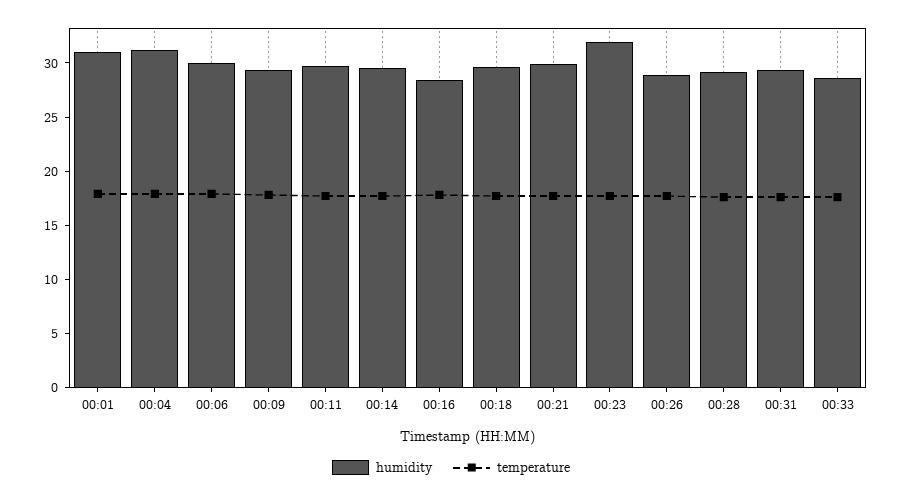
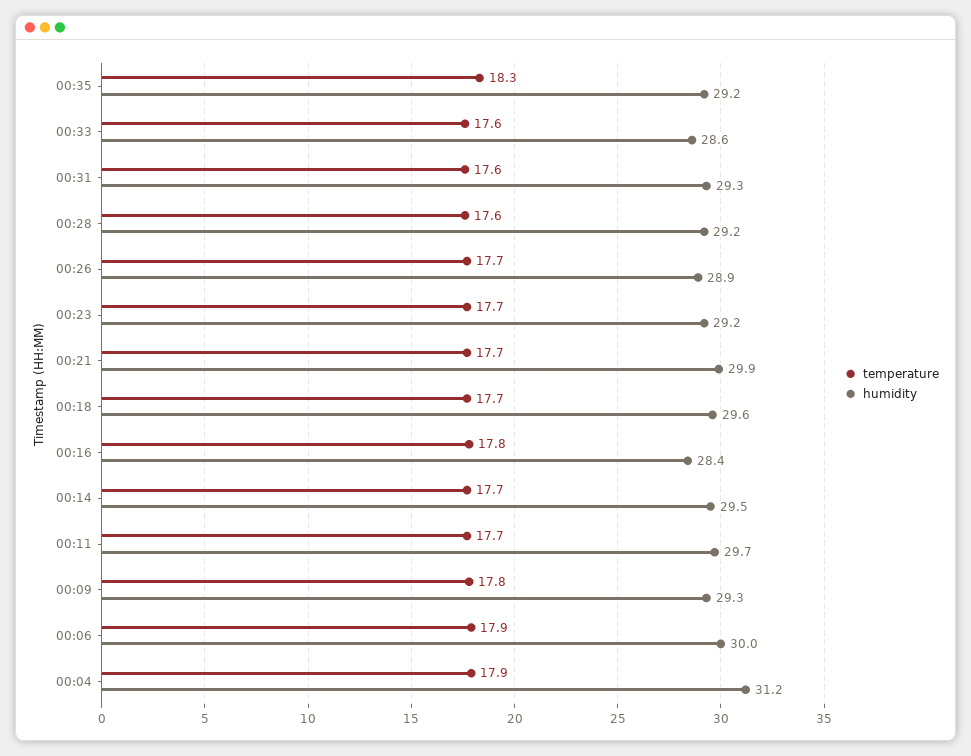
humidity, 00:01: 31 -> none
temperature, 00:01: 18 -> none
humidity, 00:23: 32 -> 29.2
temperature, 00:35: none -> 18.3
humidity, 00:35: none -> 29.2

